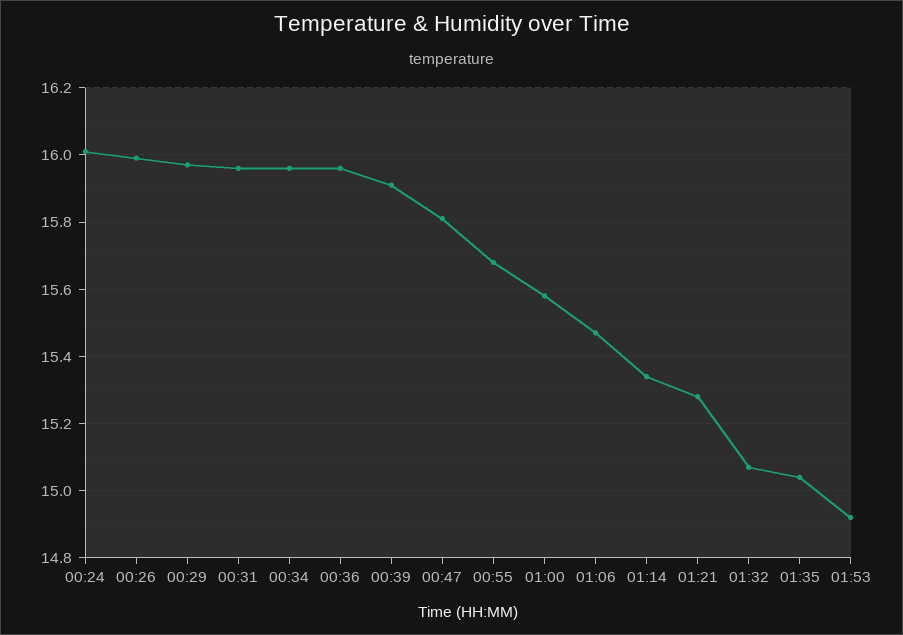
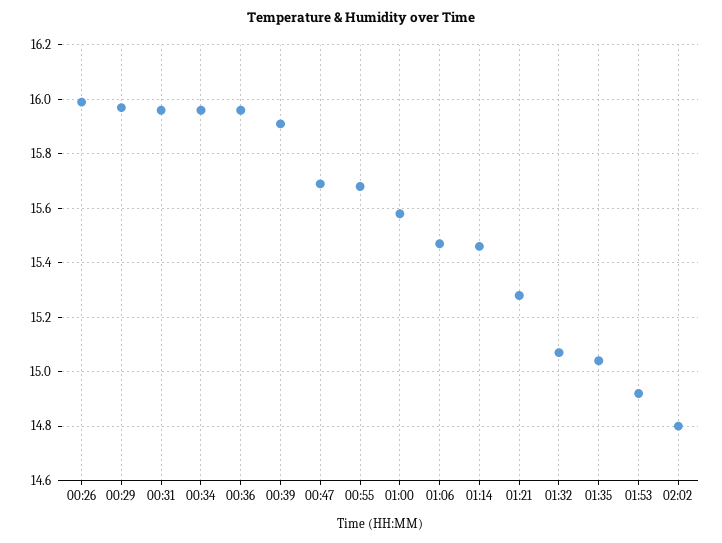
00:24: 16 -> none
00:47: 15.8 -> 15.7
01:14: 15.35 -> 15.45
02:02: none -> 14.8

